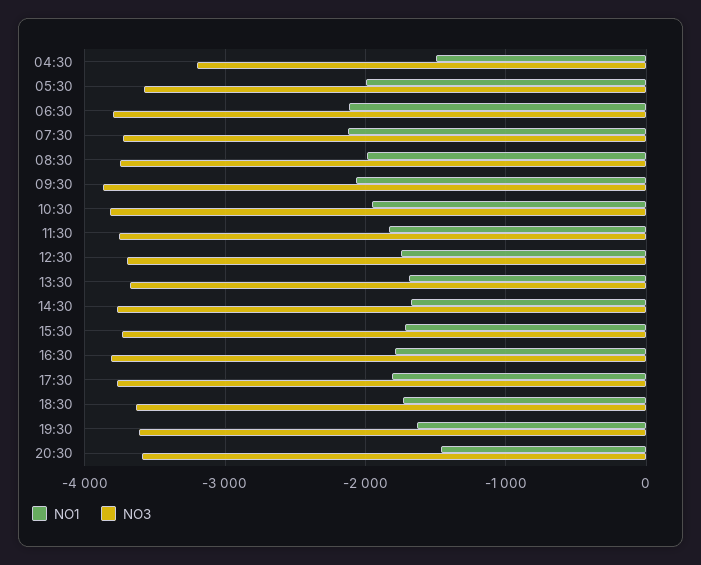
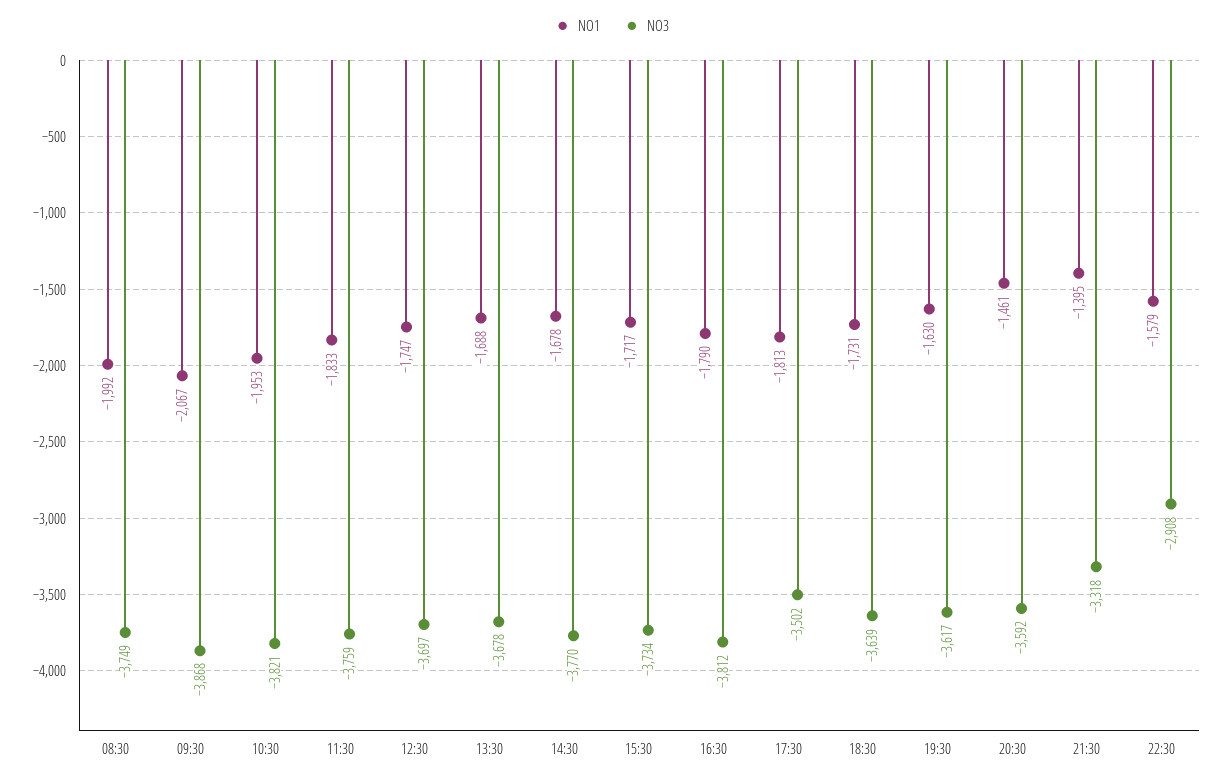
NO1, 04:30: -1500 -> none
NO3, 04:30: -3200 -> none
NO1, 05:30: -2000 -> none
NO3, 05:30: -3600 -> none
NO1, 06:30: -2100 -> none
NO3, 06:30: -3800 -> none
NO1, 07:30: -2100 -> none
NO3, 07:30: -3700 -> none
NO3, 17:30: -3800 -> -3502
NO1, 21:30: none -> -1395
NO3, 21:30: none -> -3318
NO1, 22:30: none -> -1579
NO3, 22:30: none -> -2908

